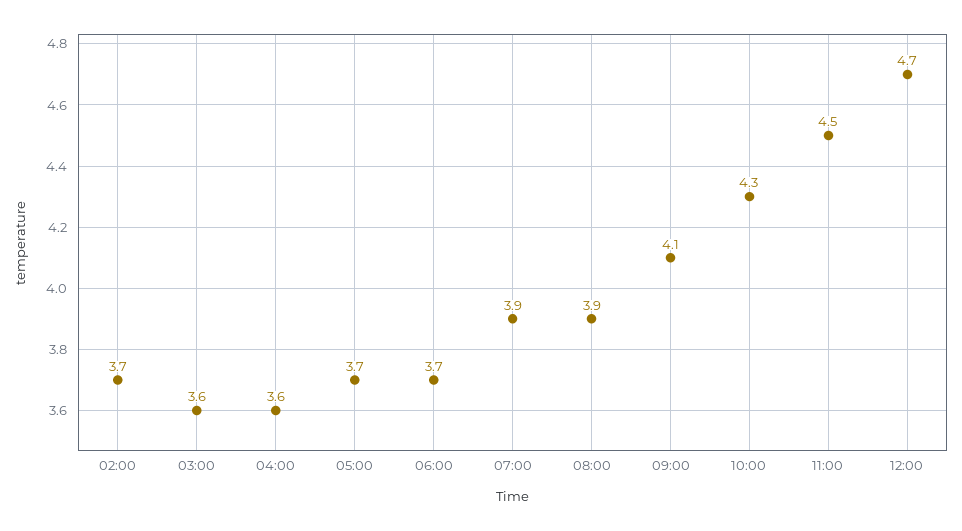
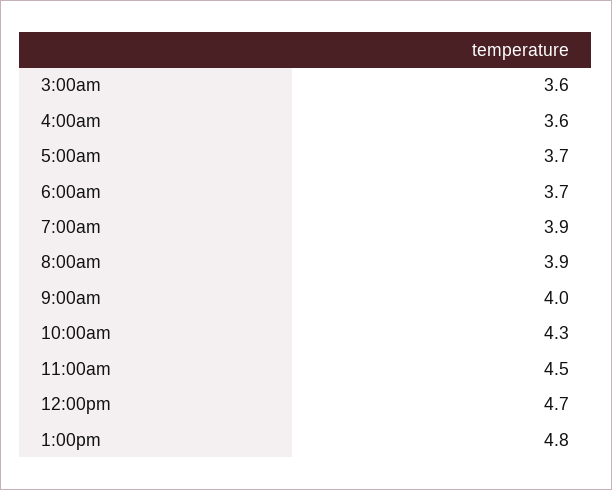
02:00: 3.7 -> none
09:00: 4.1 -> 4
1:00pm: none -> 4.8

